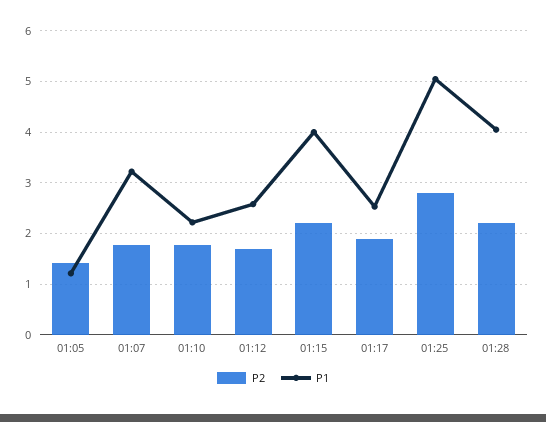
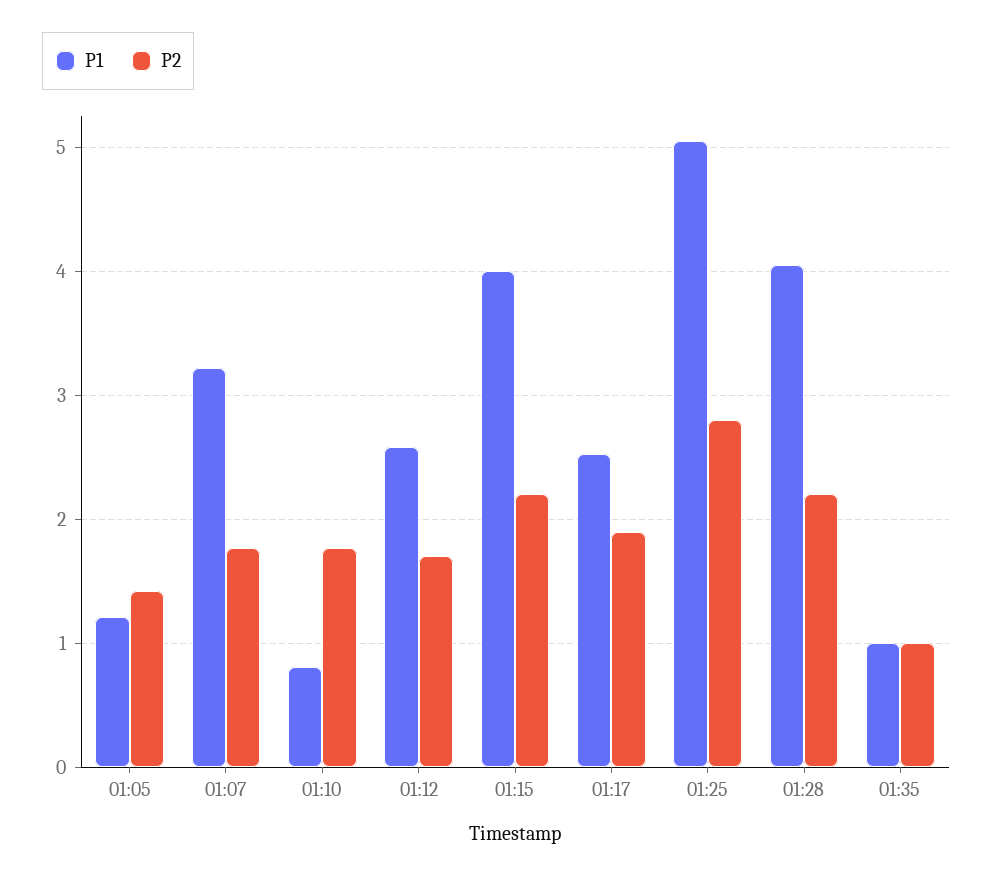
P1, 01:10: 2.2 -> 0.8
P1, 01:35: none -> 1
P2, 01:35: none -> 1

